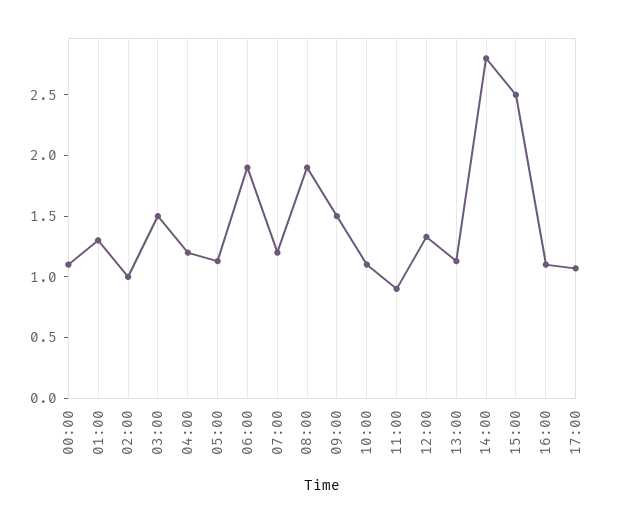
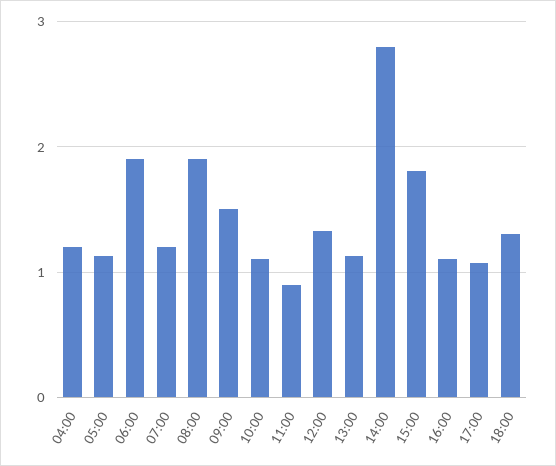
00:00: 1.1 -> none
01:00: 1.3 -> none
02:00: 1 -> none
03:00: 1.5 -> none
15:00: 2.5 -> 1.8
18:00: none -> 1.3

